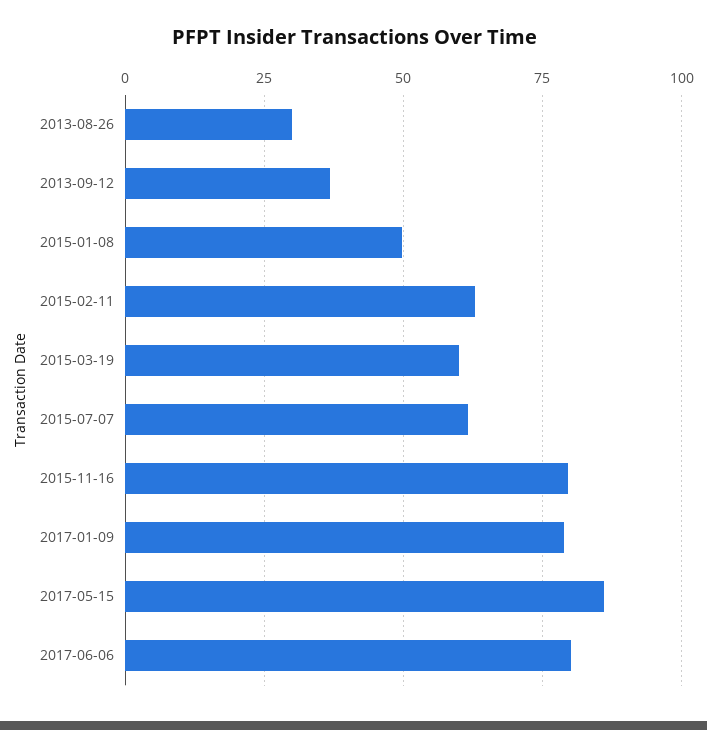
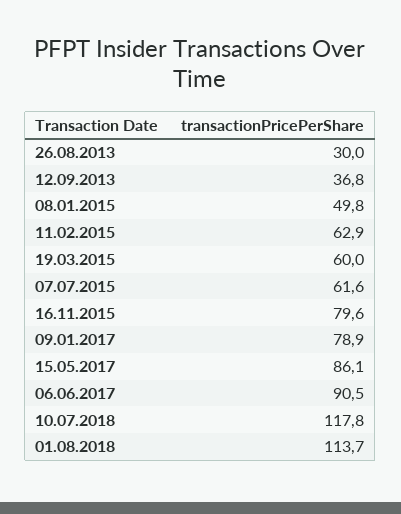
2017-06-06: 80 -> 90.5
10.07.2018: none -> 117.8
01.08.2018: none -> 113.7

